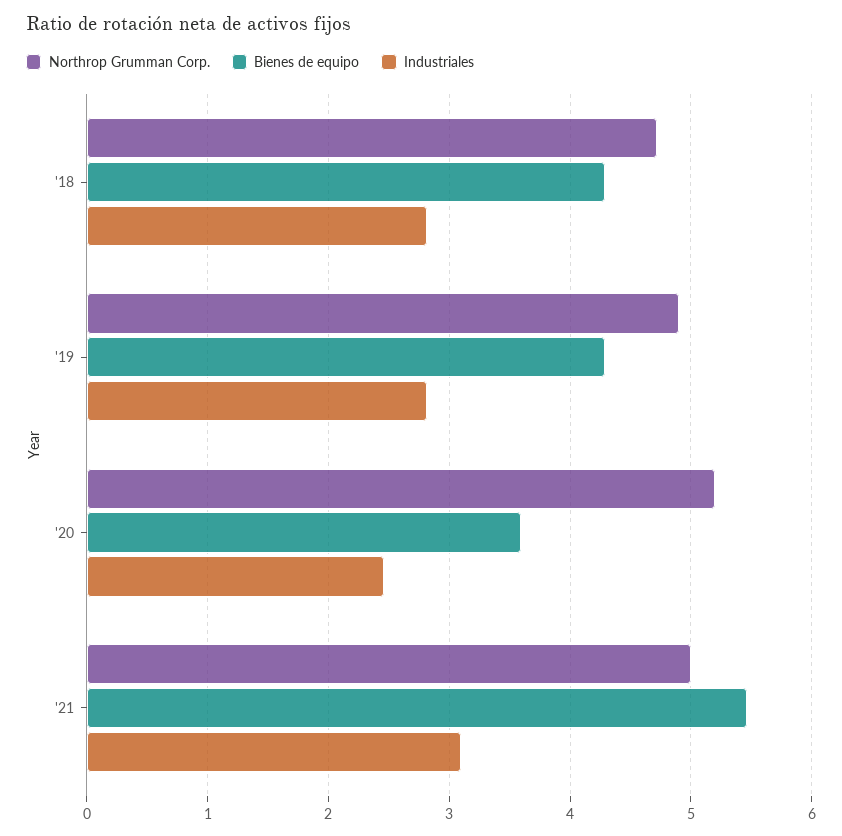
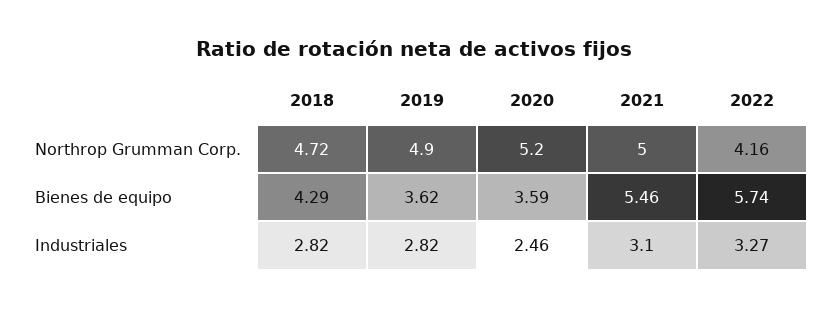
Bienes de equipo, '19: 4.3 -> 3.62
Northrop Grumman Corp., 2022: none -> 4.16
Bienes de equipo, 2022: none -> 5.74
Industriales, 2022: none -> 3.27

